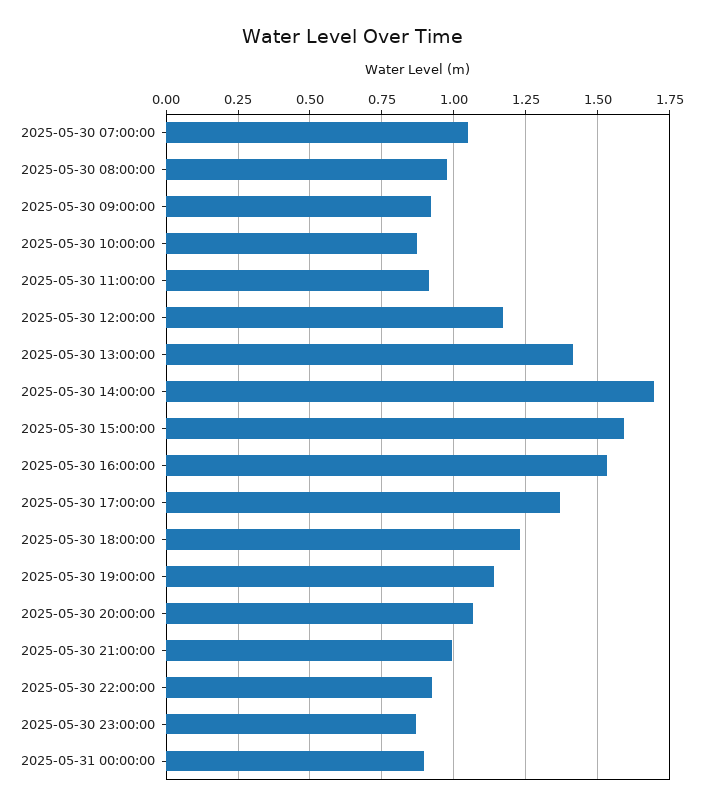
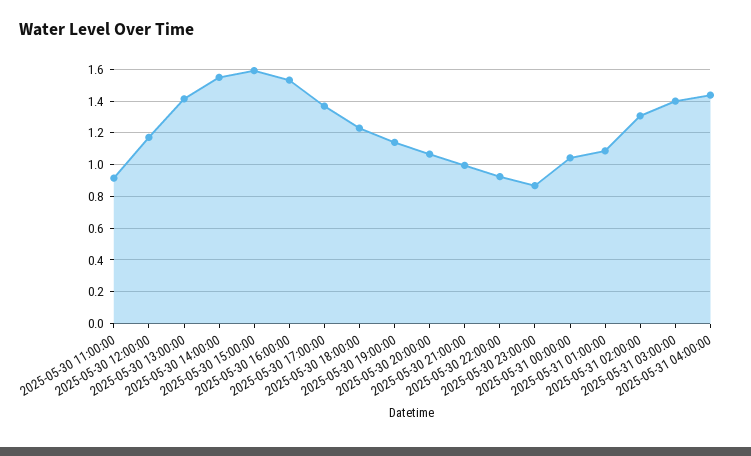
2025-05-30 07:00:00: 1.05 -> none
2025-05-30 08:00:00: 0.975 -> none
2025-05-30 09:00:00: 0.925 -> none
2025-05-30 10:00:00: 0.875 -> none
2025-05-30 14:00:00: 1.7 -> 1.55
2025-05-31 00:00:00: 0.9 -> 1.05
2025-05-31 01:00:00: none -> 1.1
2025-05-31 02:00:00: none -> 1.3
2025-05-31 03:00:00: none -> 1.4
2025-05-31 04:00:00: none -> 1.45

